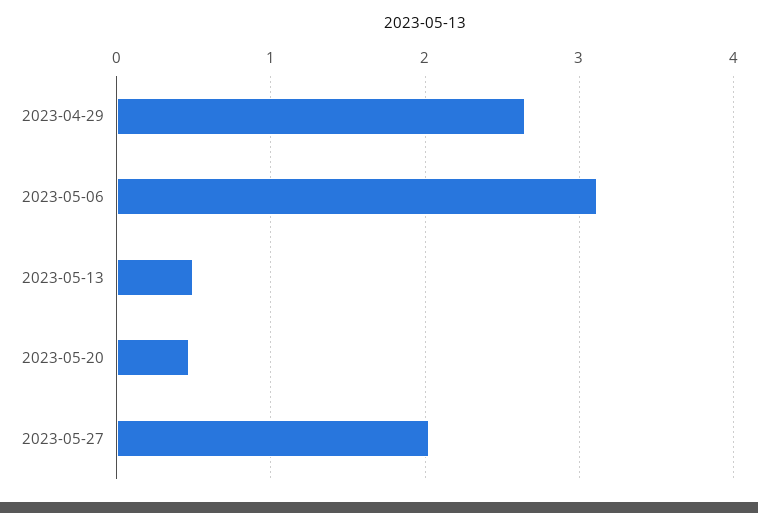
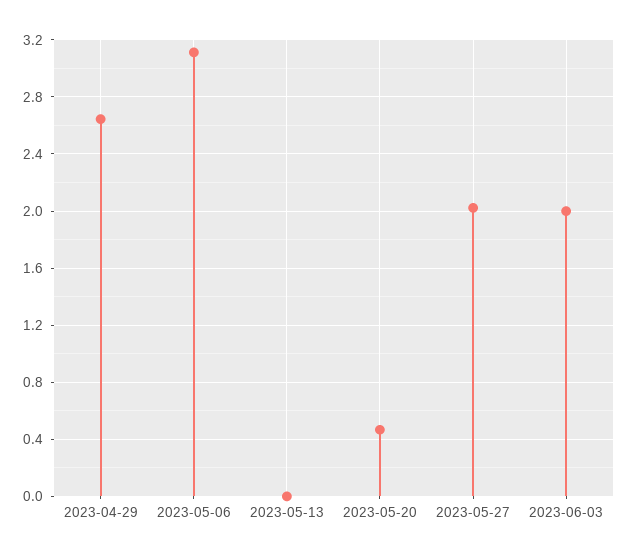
2023-05-13: 0.5 -> 0
2023-06-03: none -> 2

